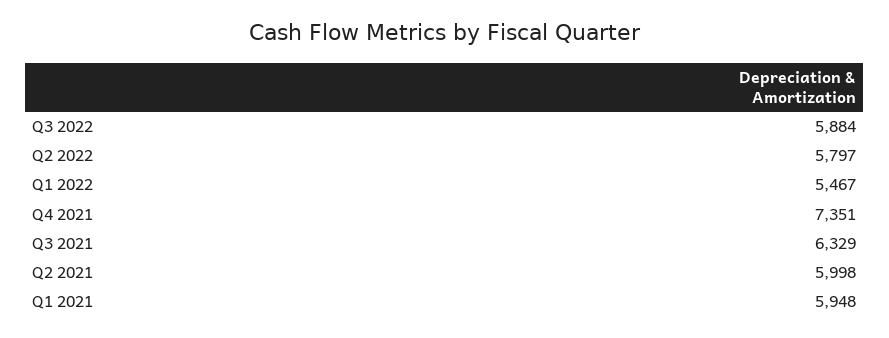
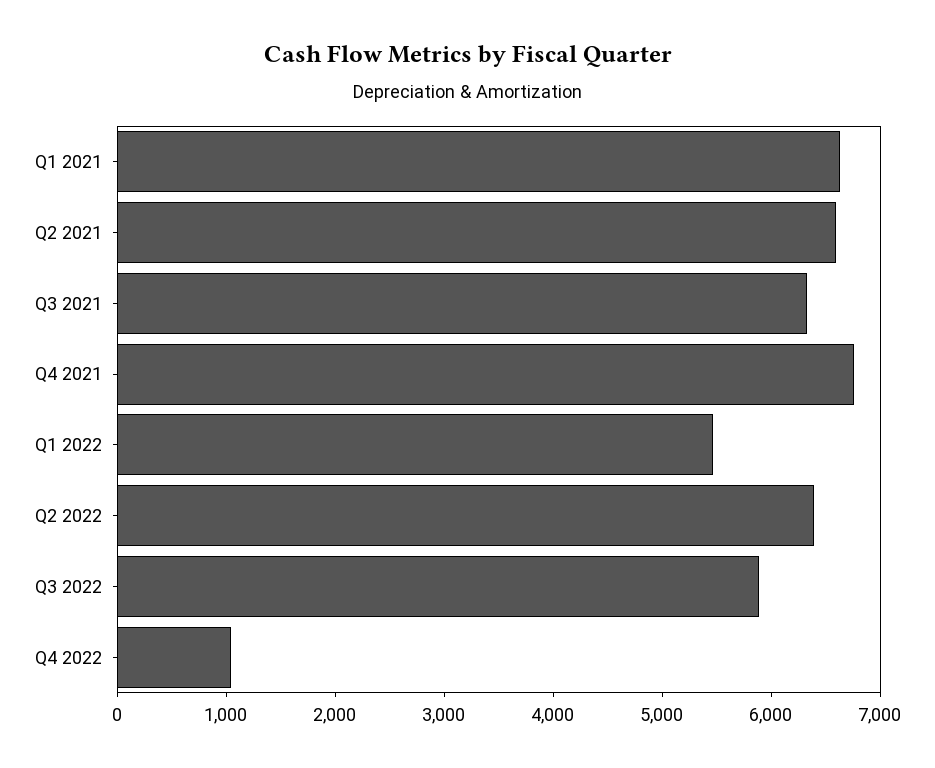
Q2 2022: 5797 -> 6400
Q4 2021: 7351 -> 6800
Q2 2021: 5998 -> 6600
Q1 2021: 5948 -> 6600
Q4 2022: none -> 1000

